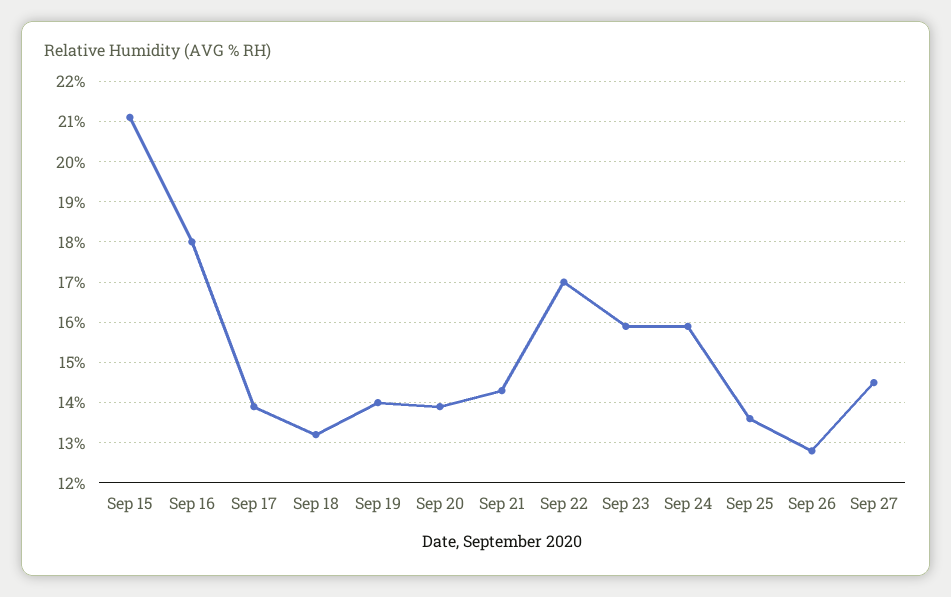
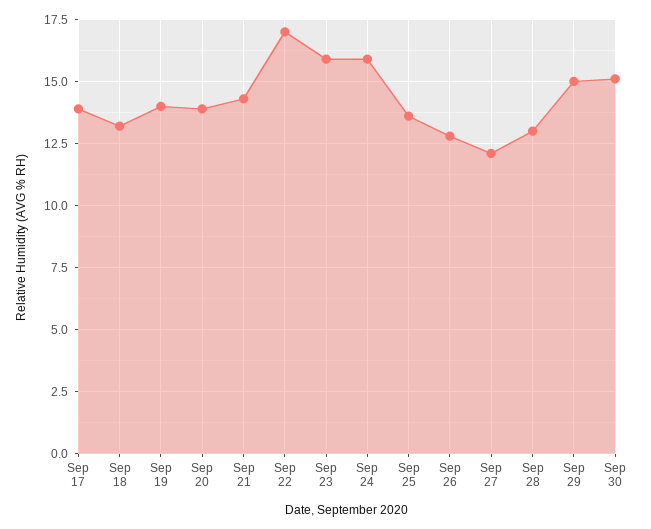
Sep 15: 21 -> none
Sep 16: 18 -> none
Sep 27: 14.5 -> 12
Sep 28: none -> 13
Sep 29: none -> 15
Sep 30: none -> 15

